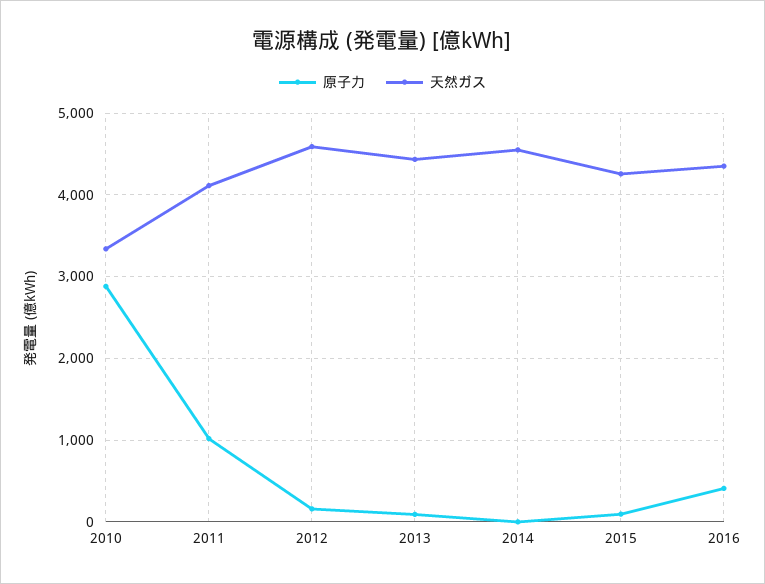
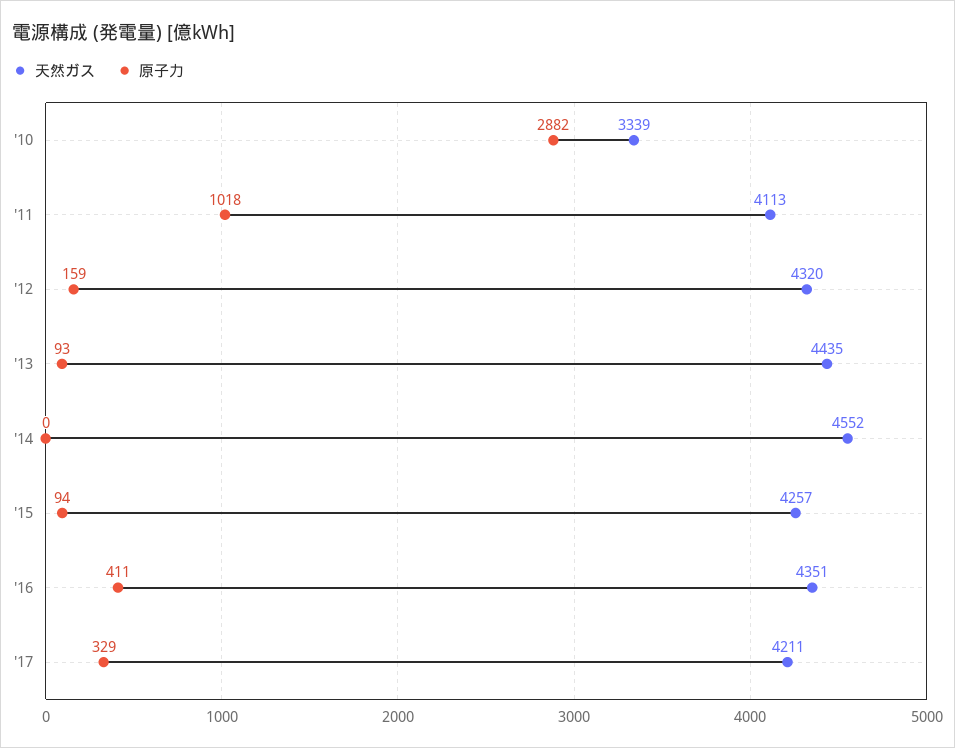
天然ガス, 2012: 4600 -> 4320
天然ガス, '17: none -> 4211
原子力, '17: none -> 329

